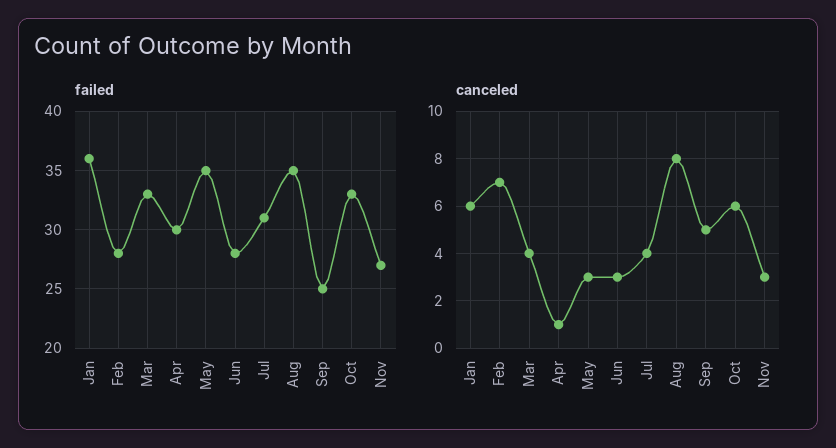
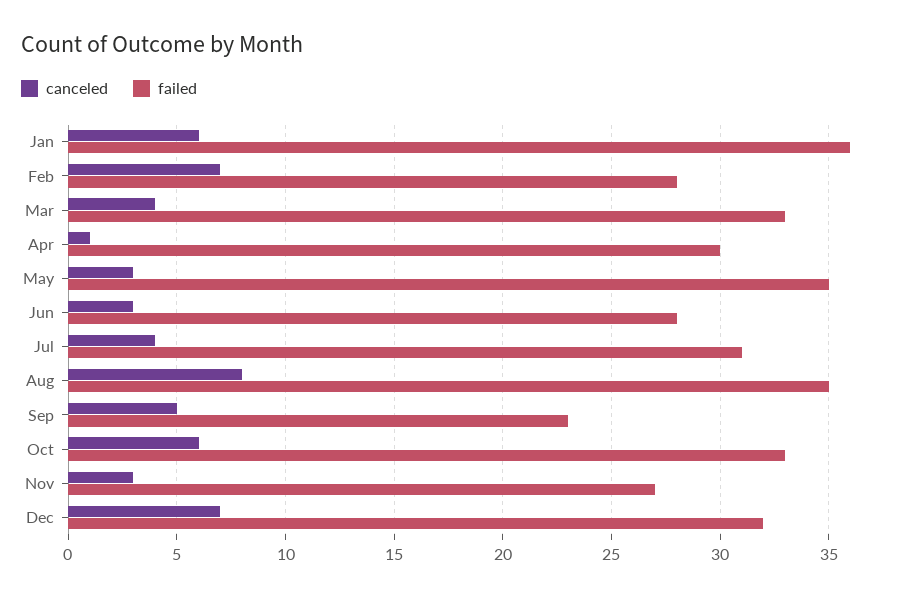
failed, Sep: 25 -> 23
canceled, Dec: none -> 7
failed, Dec: none -> 32

